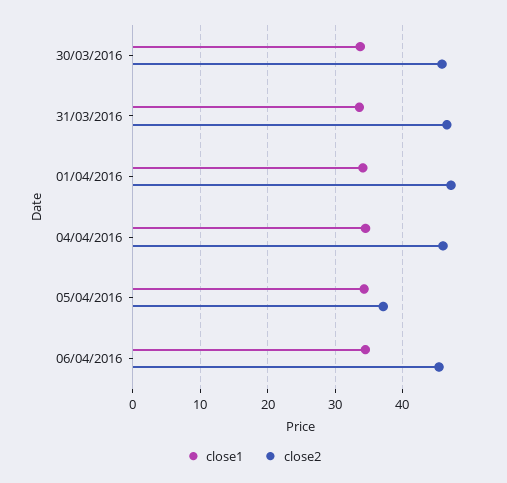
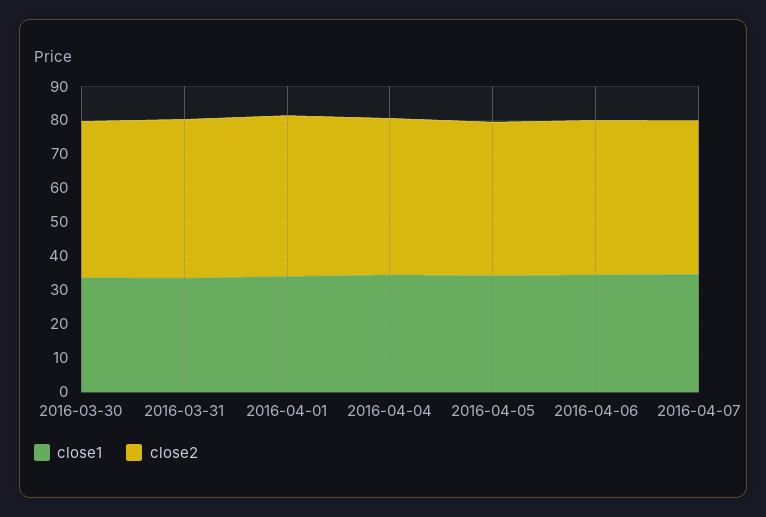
close2, 05/04/2016: 37 -> 45
close1, 2016-04-07: none -> 35
close2, 2016-04-07: none -> 45

